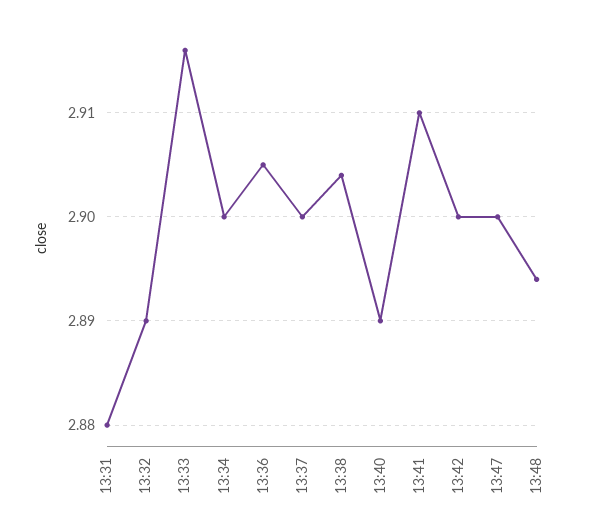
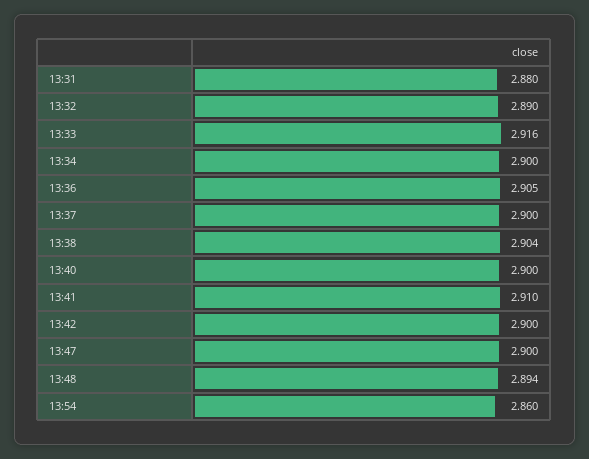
13:40: 2.89 -> 2.9
13:54: none -> 2.86

